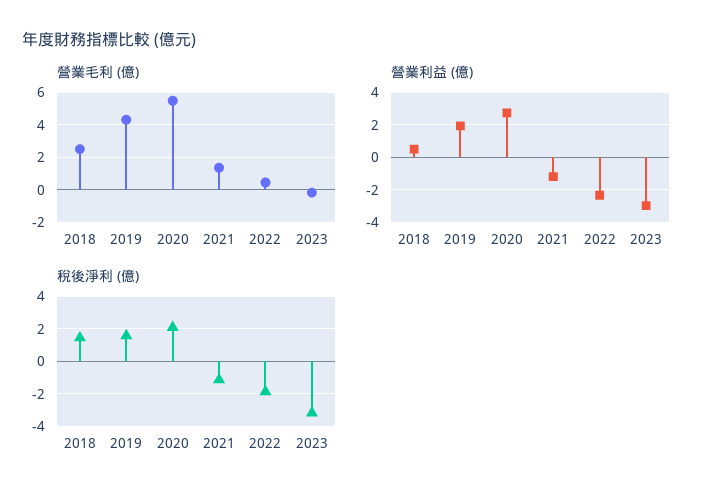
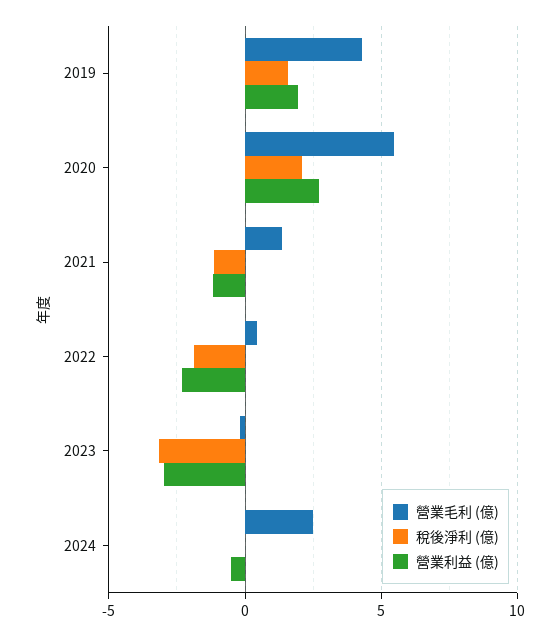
營業毛利 (億), 2018: 2.5 -> none
營業利益 (億), 2018: 0.5 -> none
稅後淨利 (億), 2018: 1.5 -> none
營業毛利 (億), 2024: none -> 2.5
稅後淨利 (億), 2024: none -> 0
營業利益 (億), 2024: none -> -0.5

